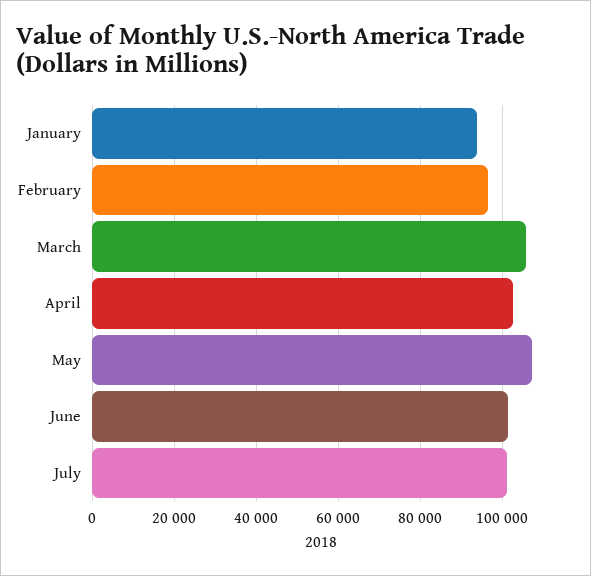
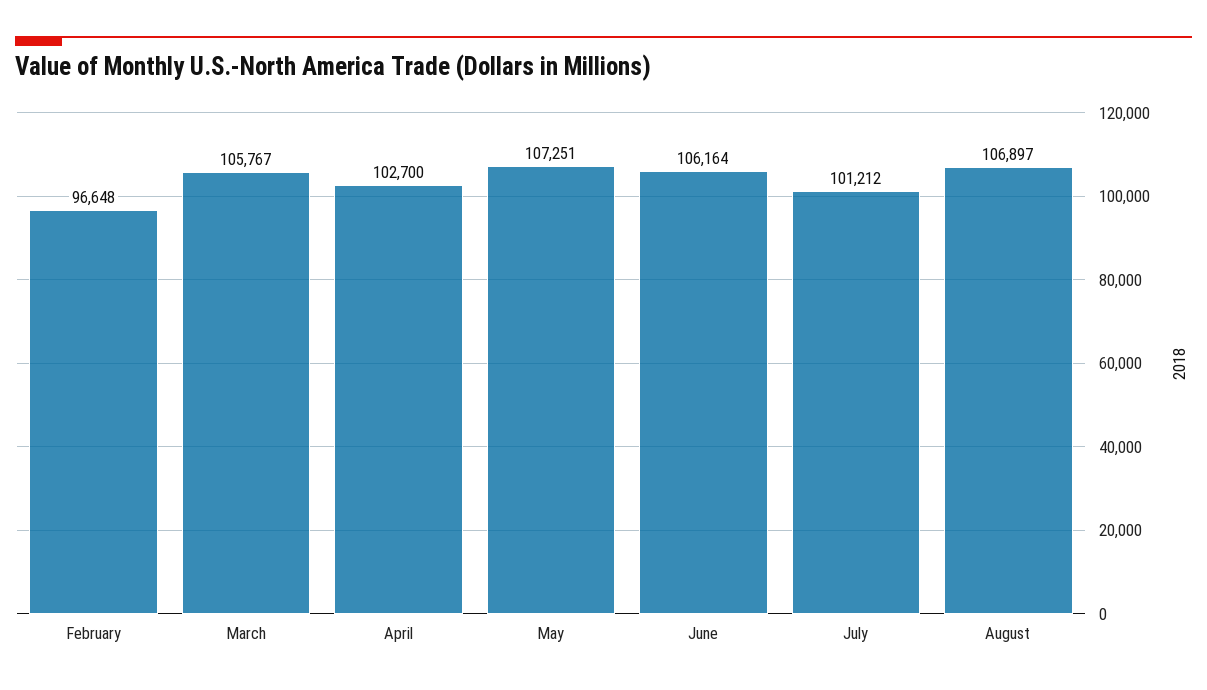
January: 94000 -> none
June: 102000 -> 106164
August: none -> 106897

